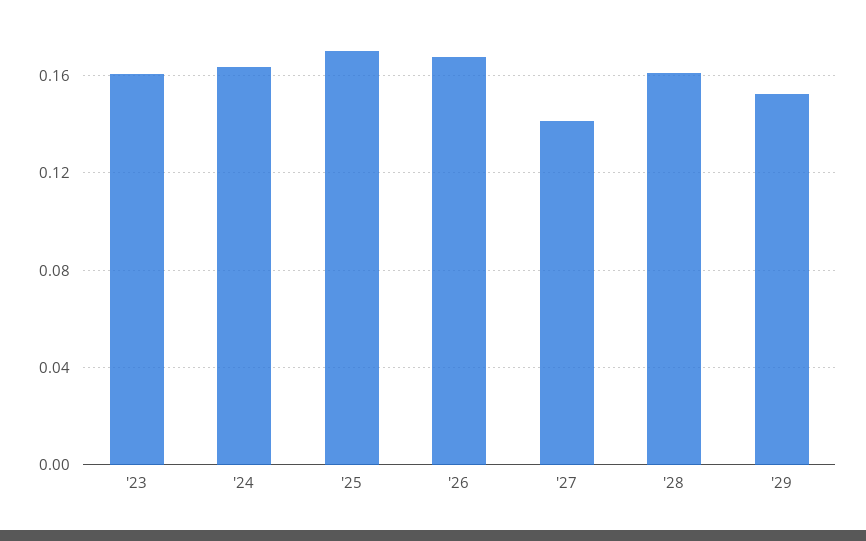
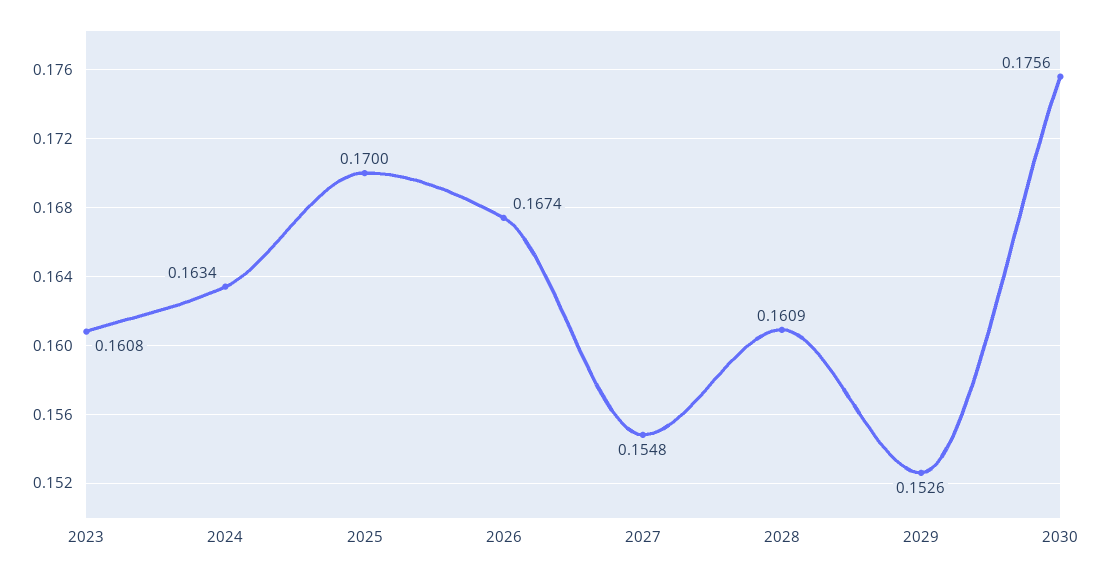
'27: 0.14 -> 0.1548
2030: none -> 0.1756

